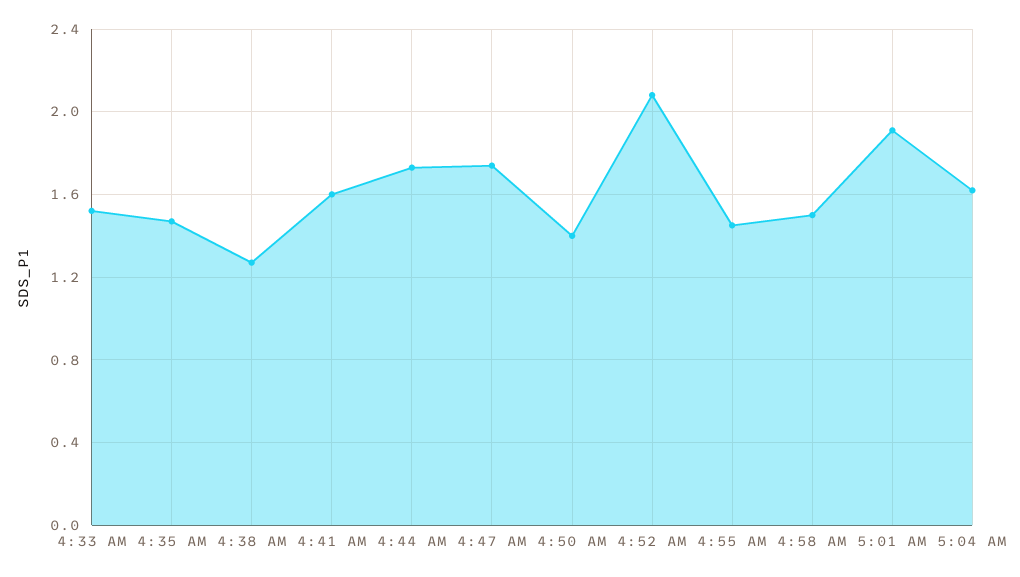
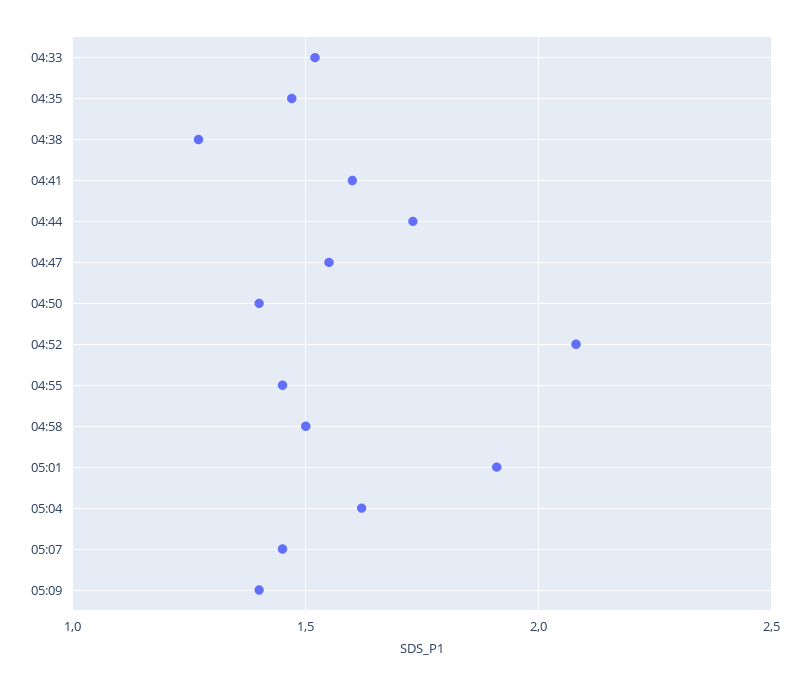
4:47 AM: 1.75 -> 1.55
05:07: none -> 1.45
05:09: none -> 1.4

